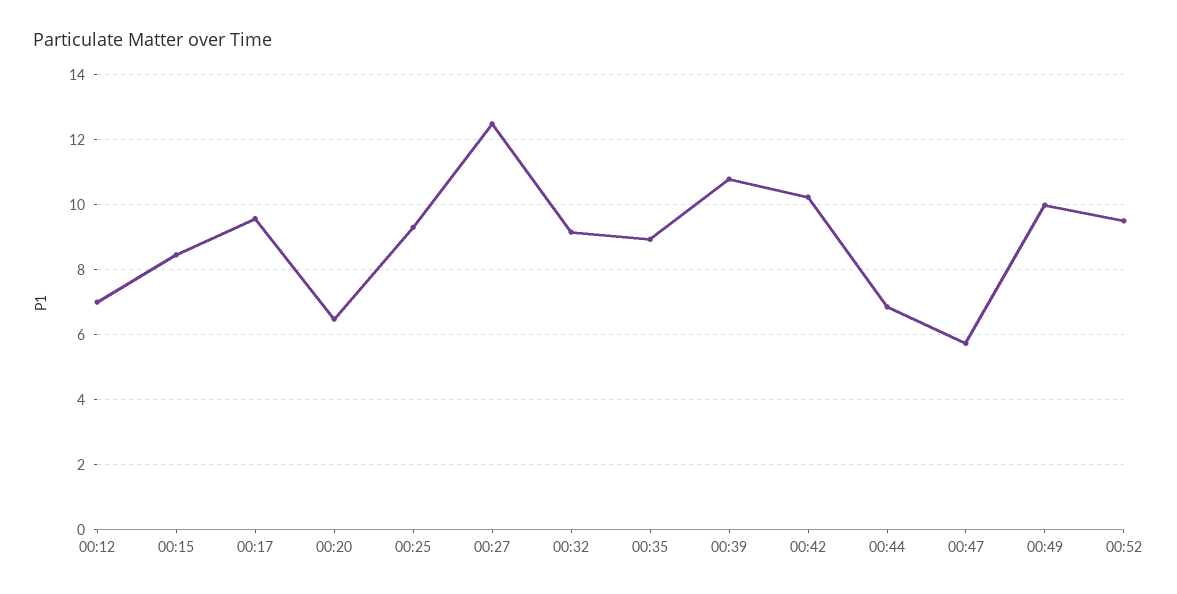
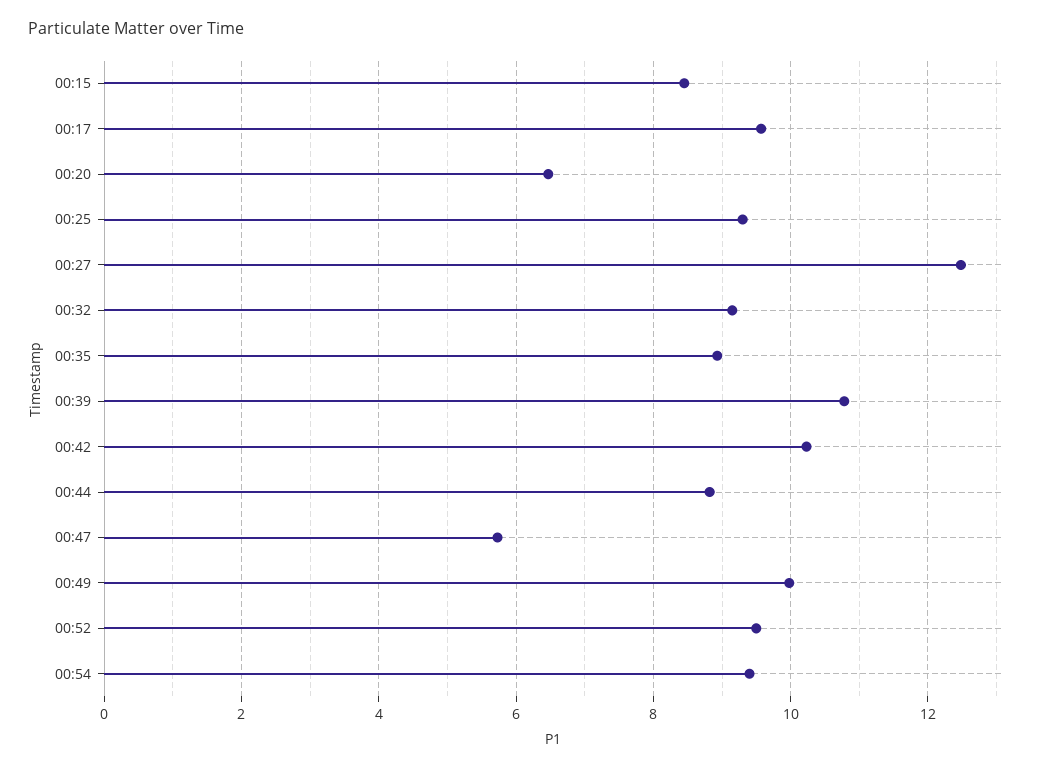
00:12: 7 -> none
00:44: 6.8 -> 8.8
00:54: none -> 9.4

